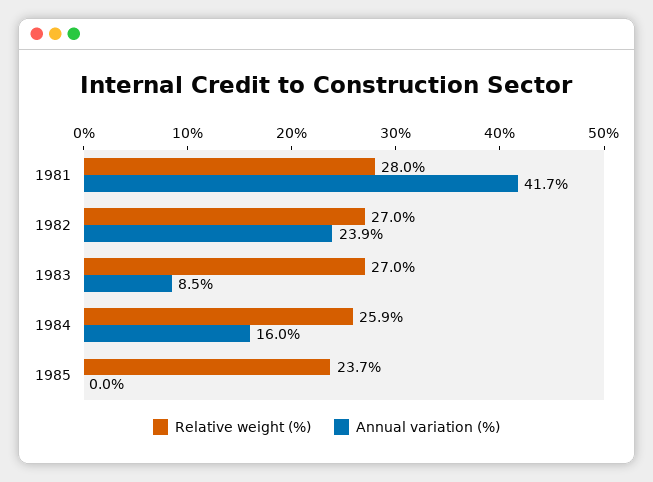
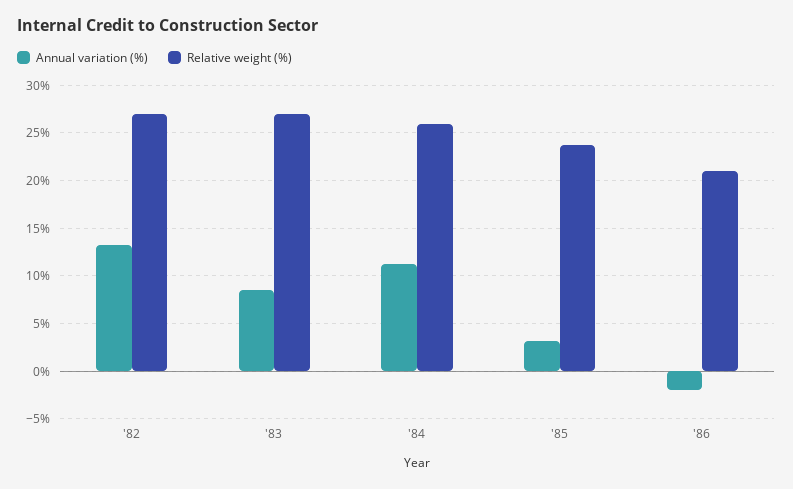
Relative weight (%), 1981: 28 -> none
Annual variation (%), 1981: 41.7 -> none
Annual variation (%), 1982: 23.9 -> 13
Annual variation (%), 1984: 16 -> 11
Annual variation (%), 1985: 0 -> 3
Annual variation (%), '86: none -> -2
Relative weight (%), '86: none -> 21

